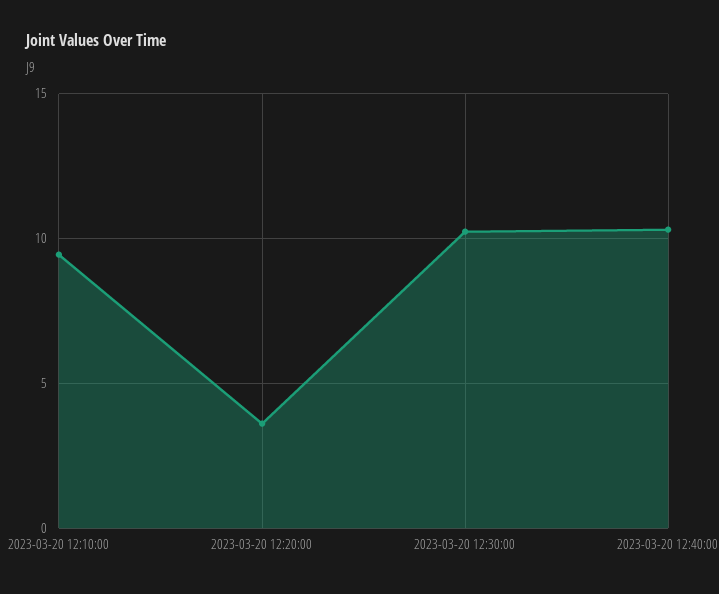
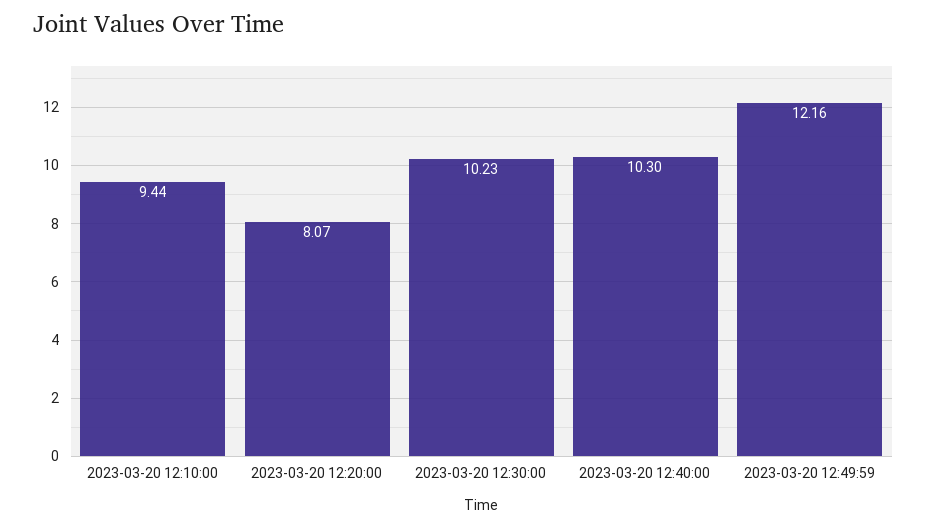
2023-03-20 12:20:00: 3.5 -> 8.07
2023-03-20 12:49:59: none -> 12.16

